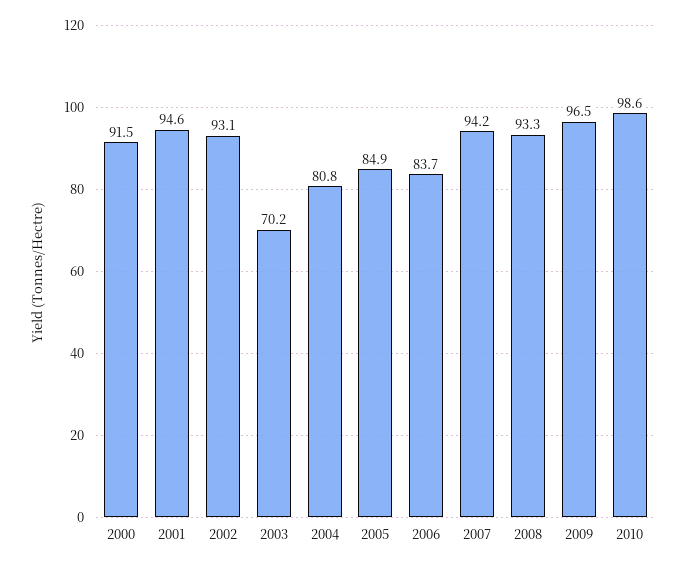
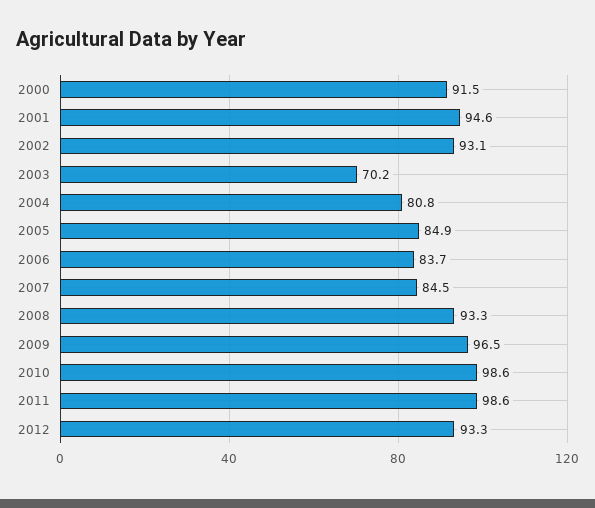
2007: 94.2 -> 84.5
2011: none -> 98.6
2012: none -> 93.3

